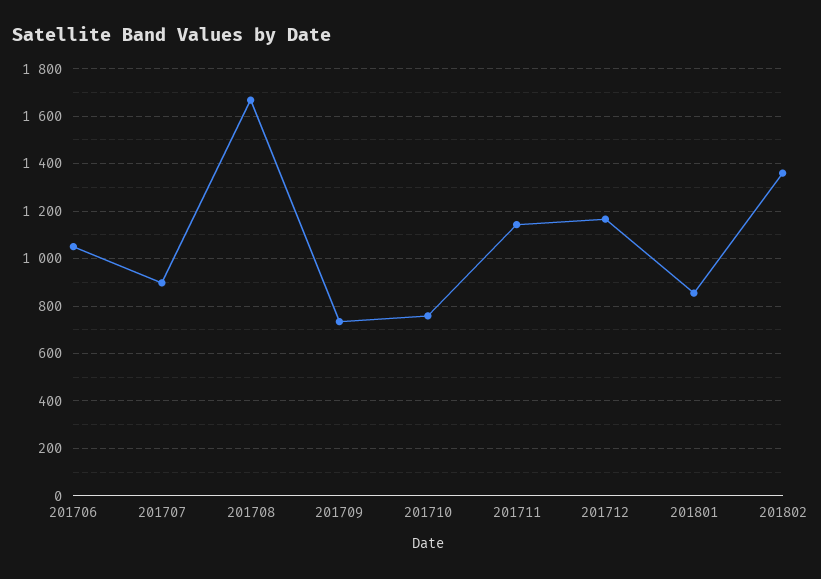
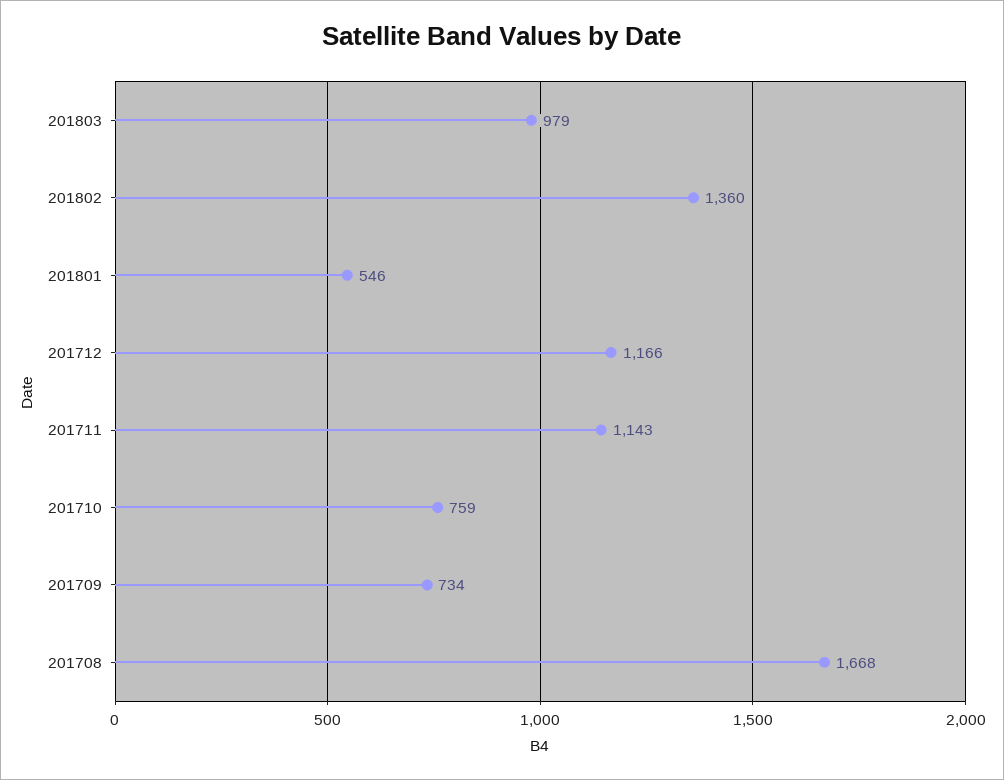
201706: 1050 -> none
201707: 900 -> none
201801: 850 -> 546
201803: none -> 979

